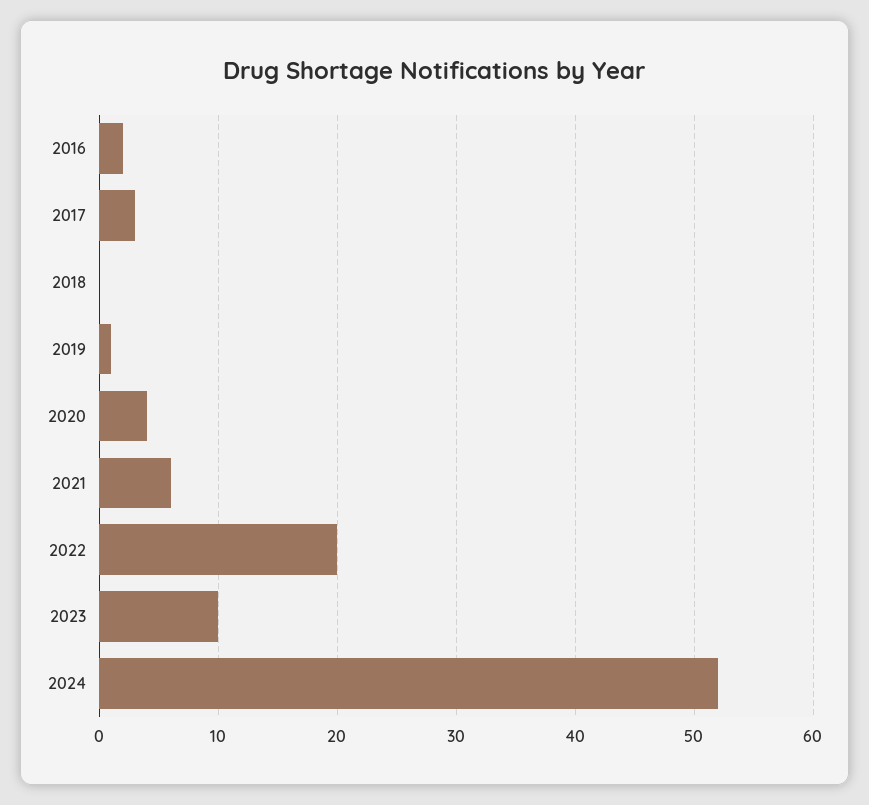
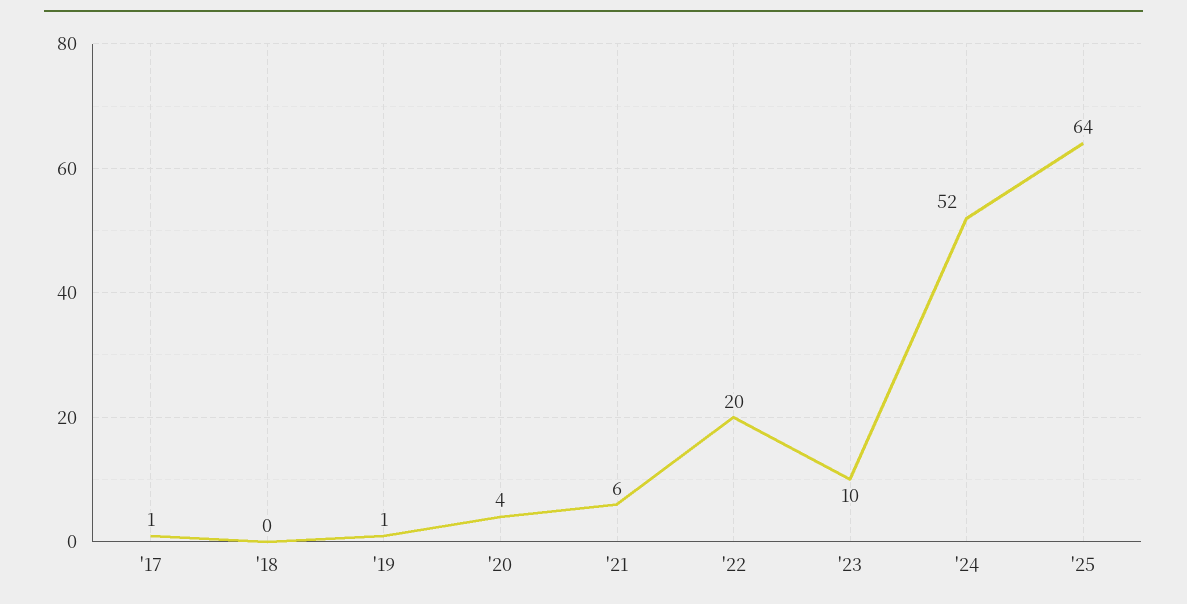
2016: 2 -> none
2017: 3 -> 1
'25: none -> 64

